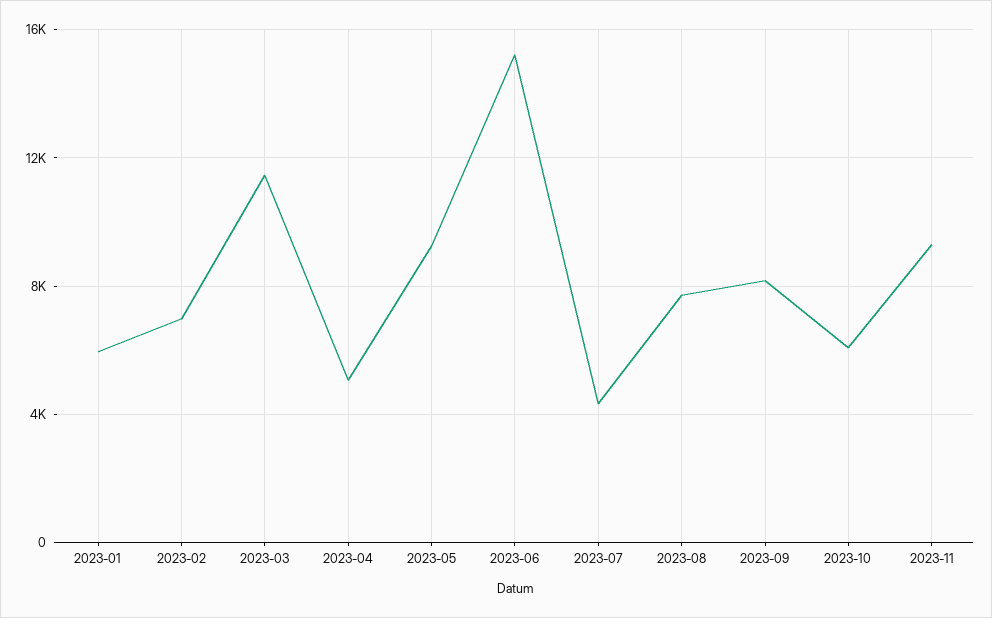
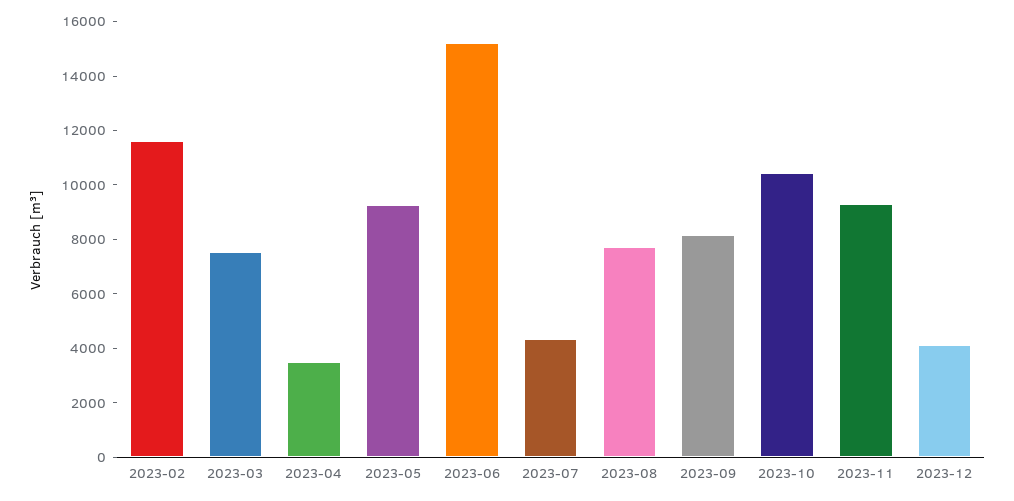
2023-01: 6000 -> none
2023-02: 7000 -> 11500
2023-03: 11500 -> 7500
2023-04: 5000 -> 3500
2023-10: 6000 -> 10500
2023-12: none -> 4000

